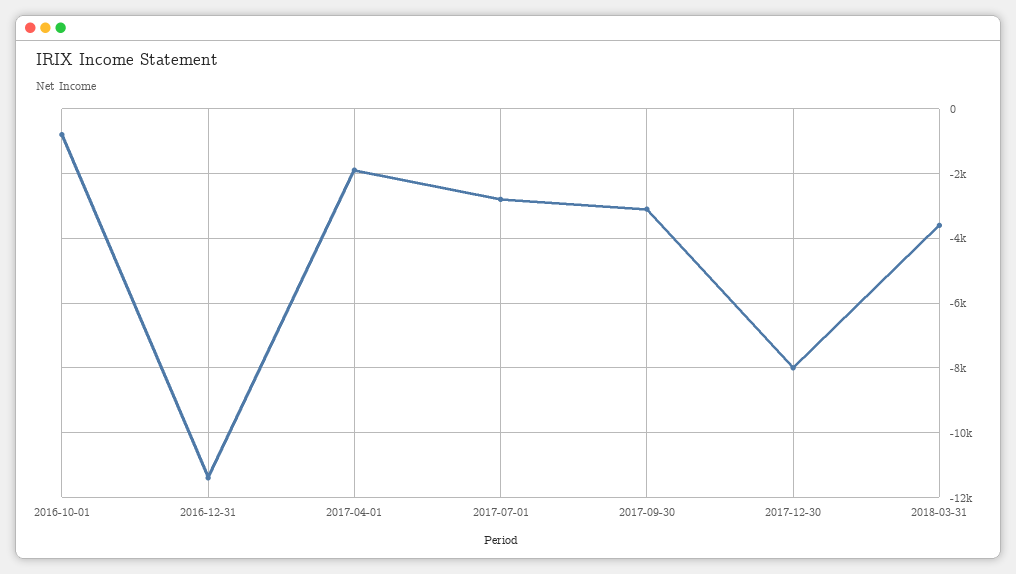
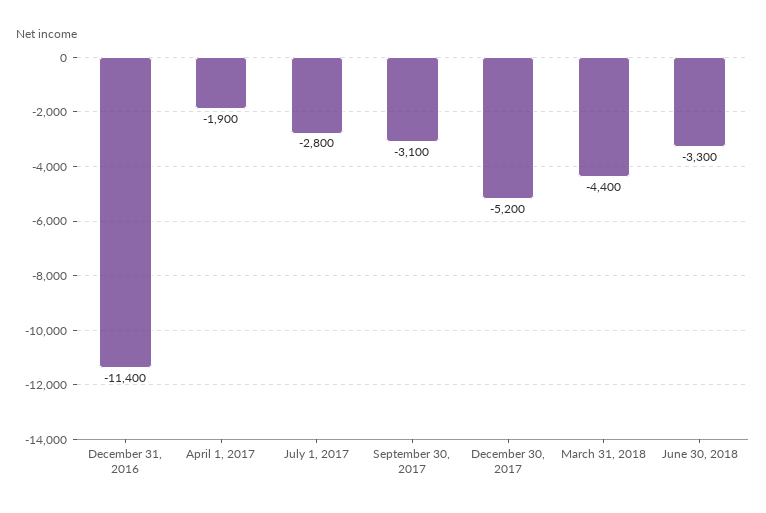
2016-10-01: -800 -> none
2017-12-30: -8000 -> -5200
2018-03-31: -3600 -> -4400
June 30, 2018: none -> -3300

